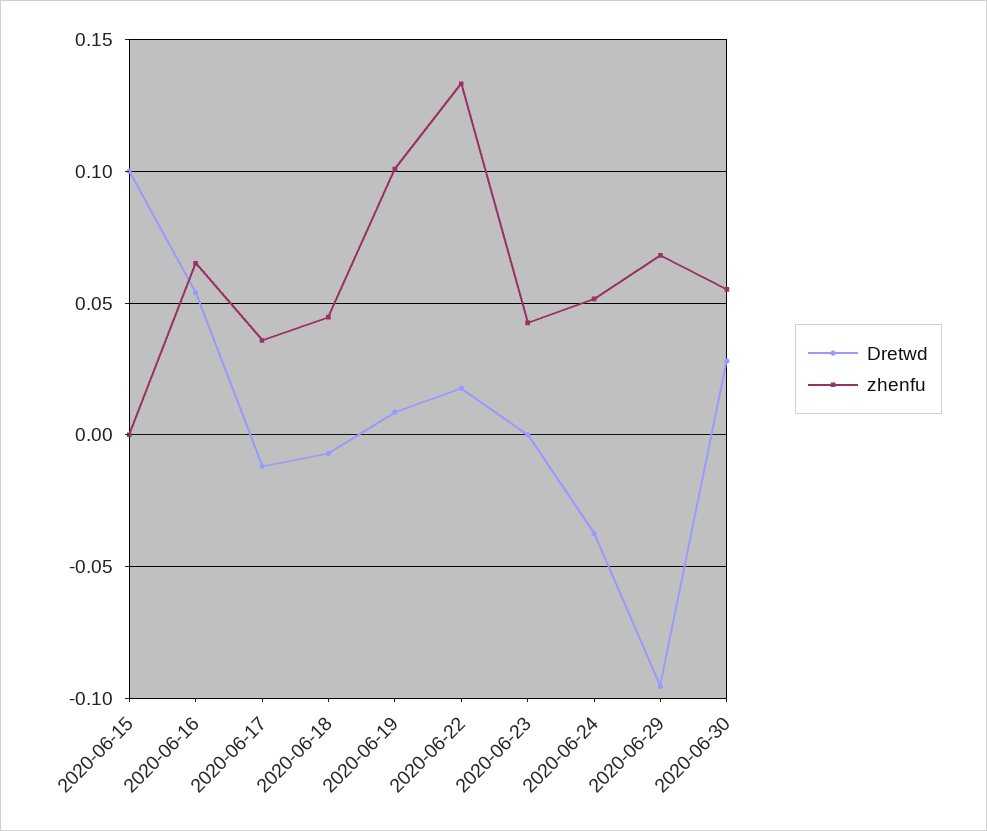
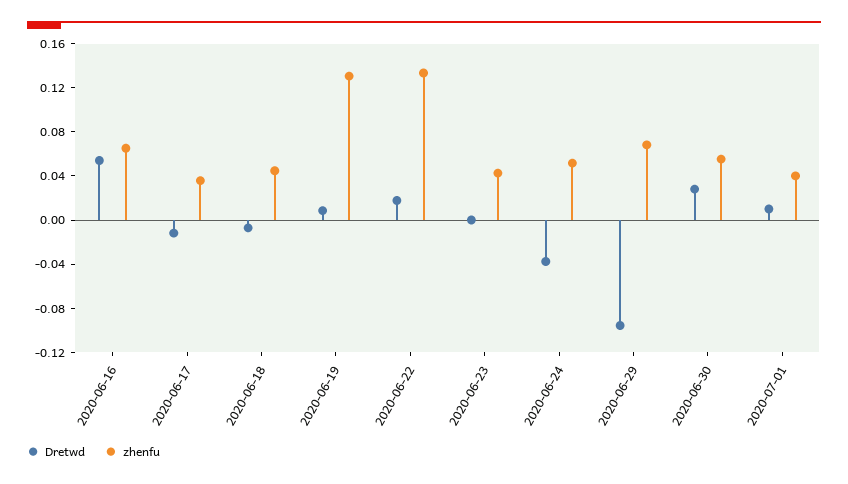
Dretwd, 2020-06-15: 0.1 -> none
zhenfu, 2020-06-15: 0 -> none
zhenfu, 2020-06-19: 0.1 -> 0.13
Dretwd, 2020-07-01: none -> 0.01
zhenfu, 2020-07-01: none -> 0.04

